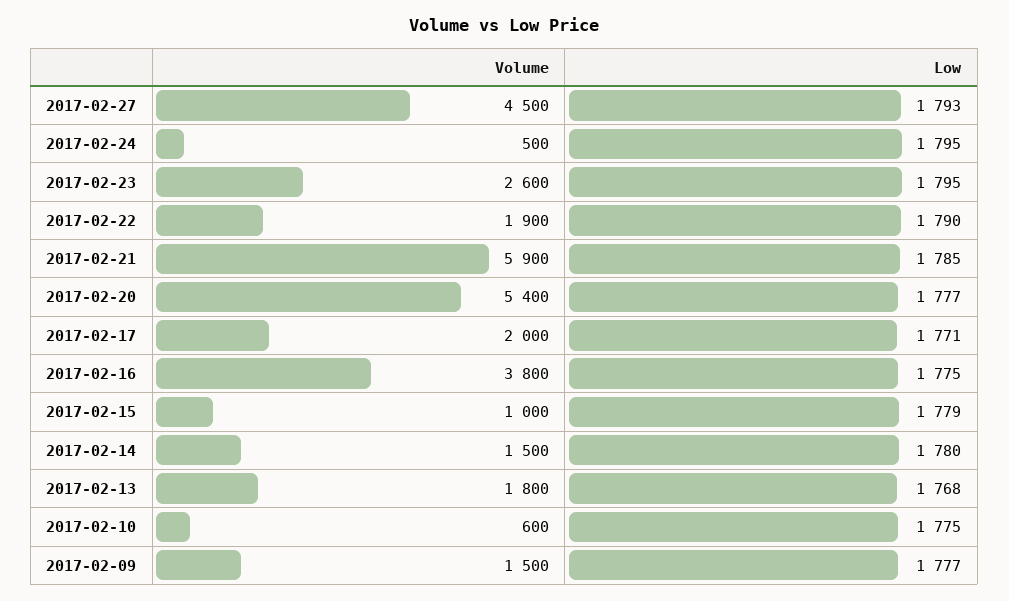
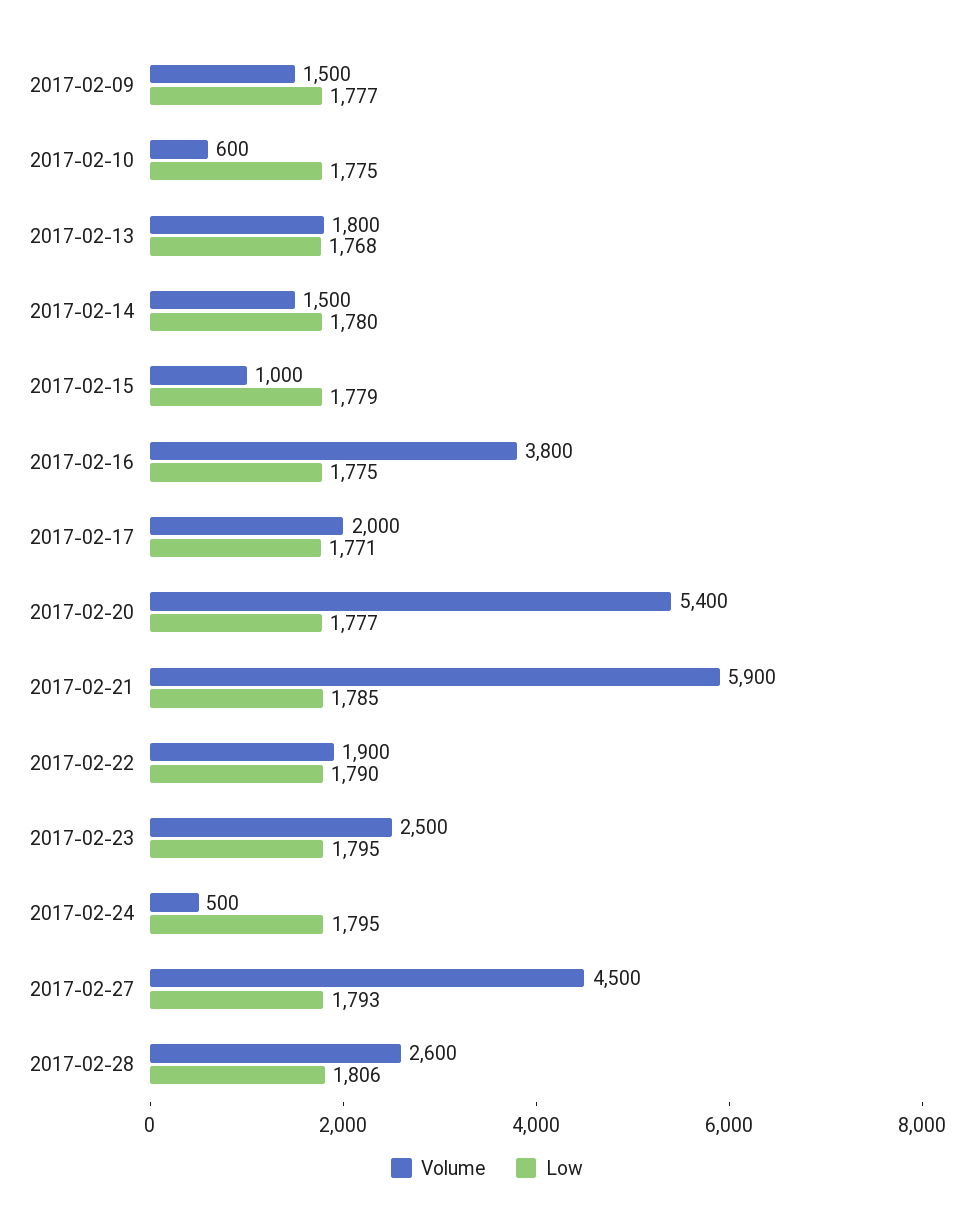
Volume, 2017-02-23: 2600 -> 2500
Volume, 2017-02-28: none -> 2600
Low, 2017-02-28: none -> 1806

